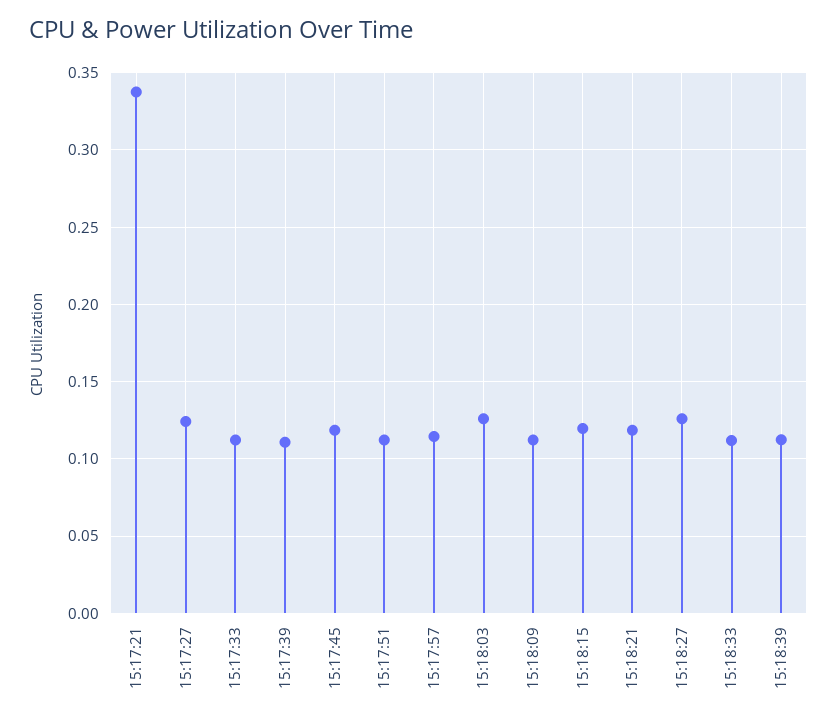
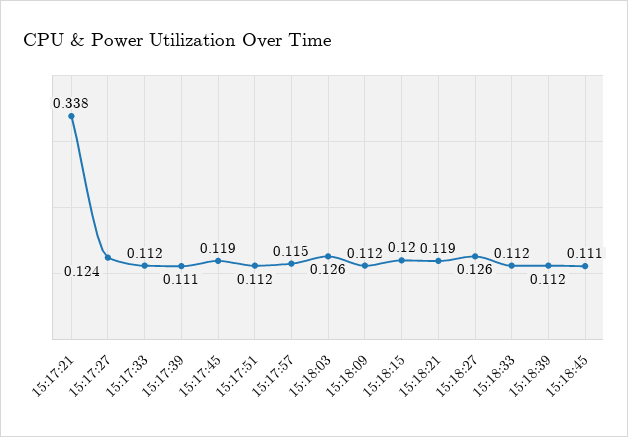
15:18:45: none -> 0.111

